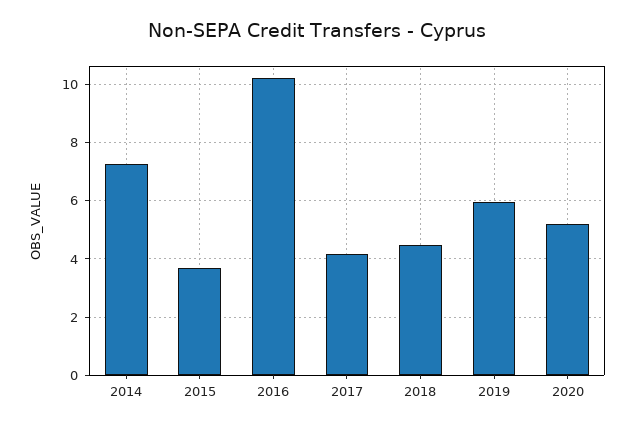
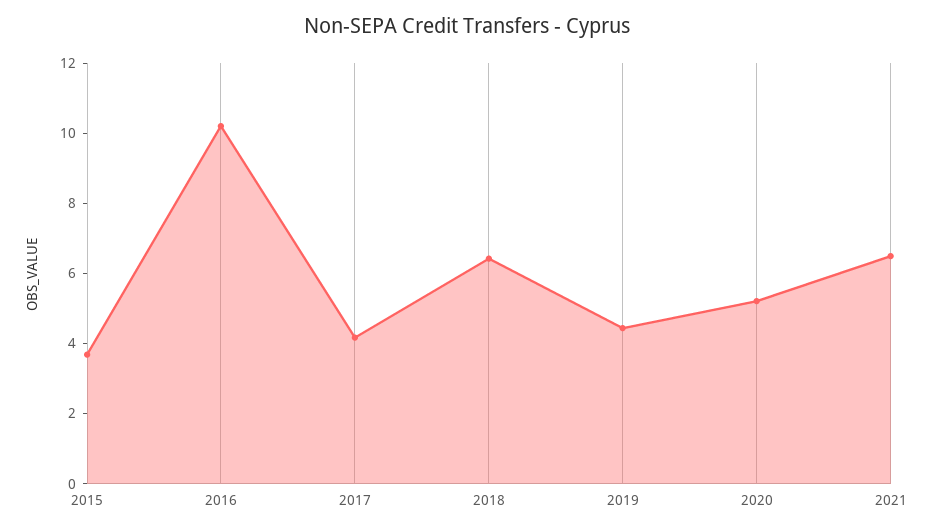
2014: 7.25 -> none
2018: 4.5 -> 6.5
2019: 6 -> 4.5
2021: none -> 6.5

